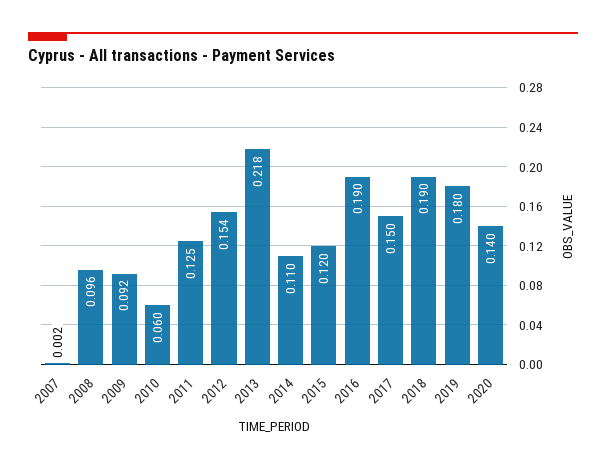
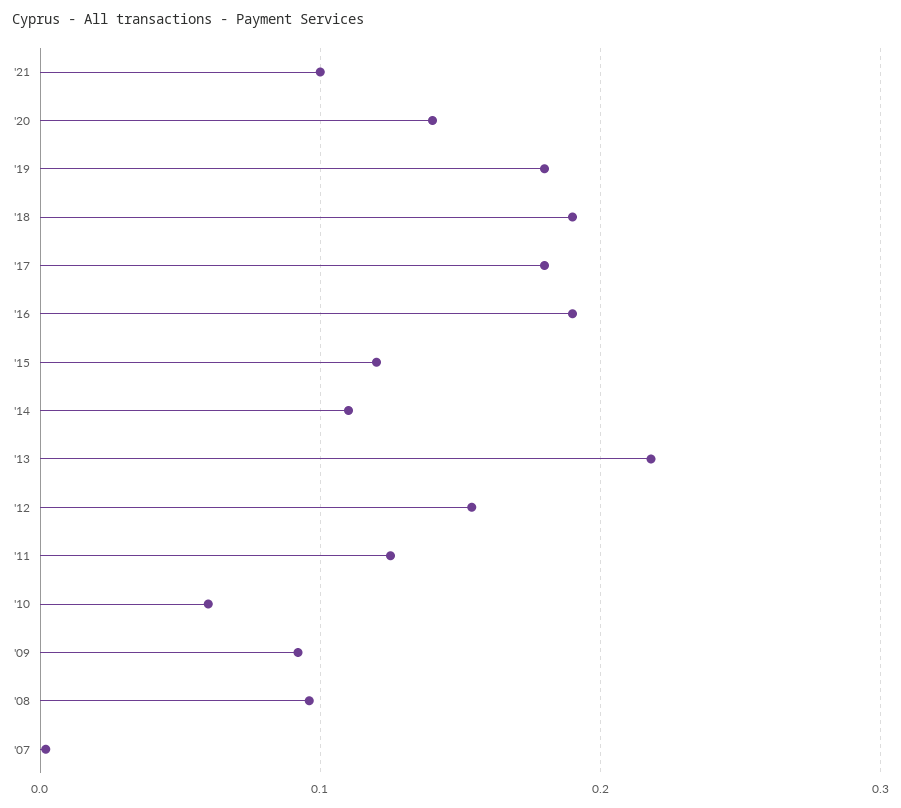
2017: 0.15 -> 0.18
'21: none -> 0.1

